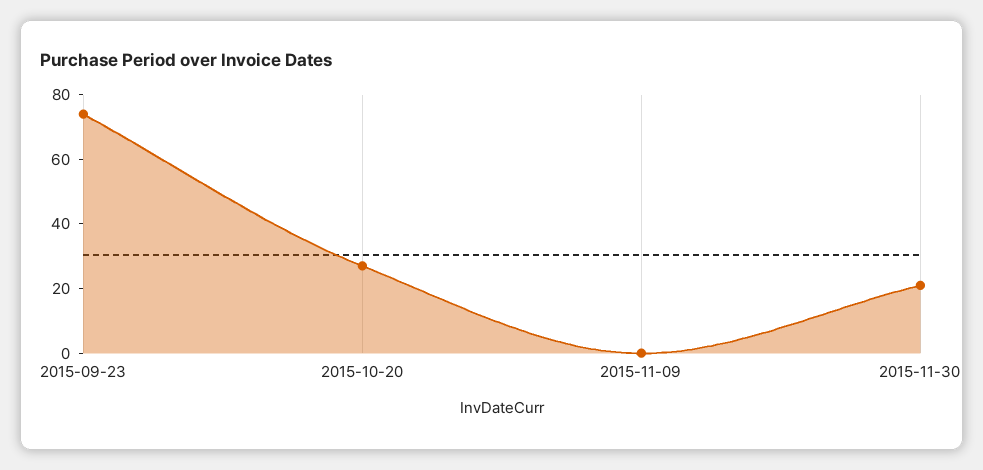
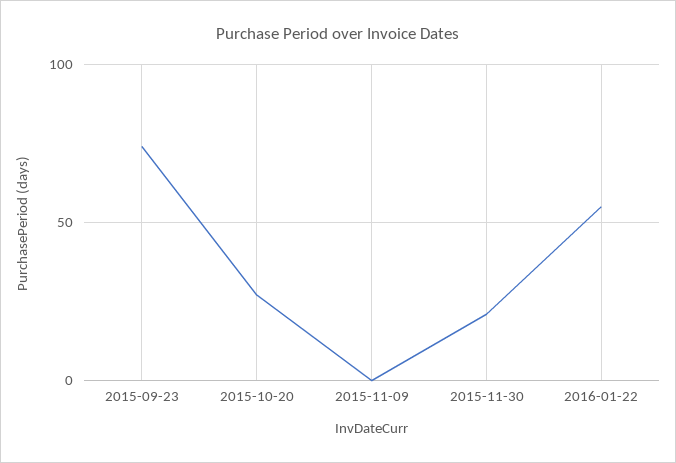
2016-01-22: none -> 55

